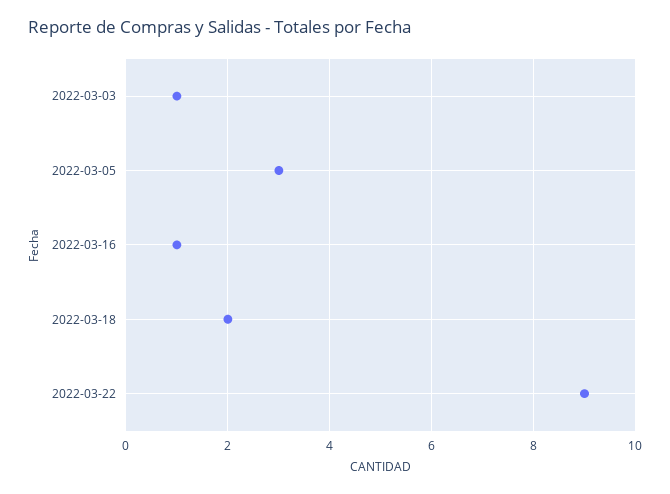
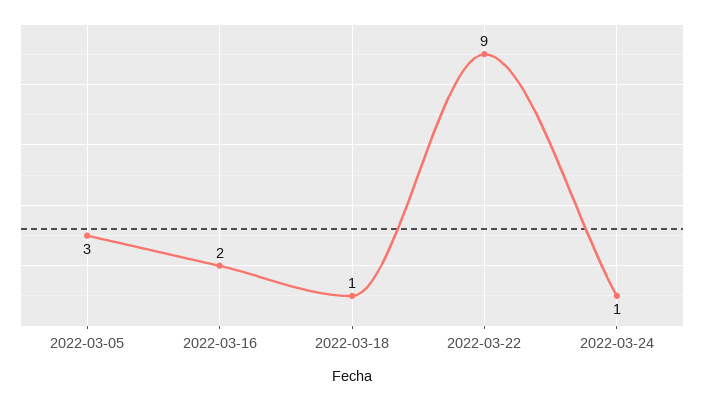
2022-03-03: 1 -> none
2022-03-16: 1 -> 2
2022-03-18: 2 -> 1
2022-03-24: none -> 1

